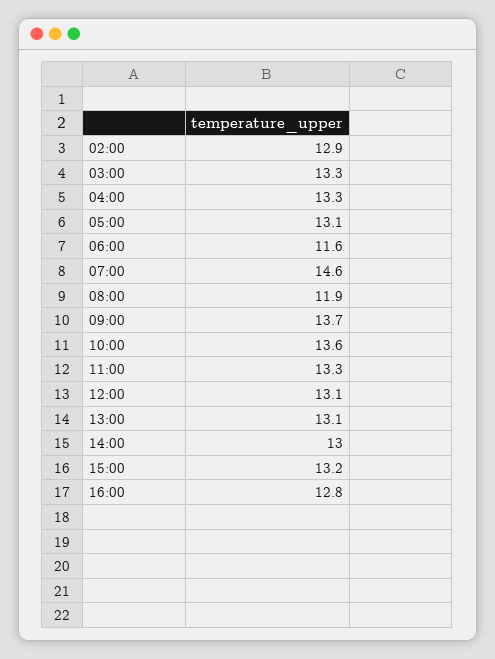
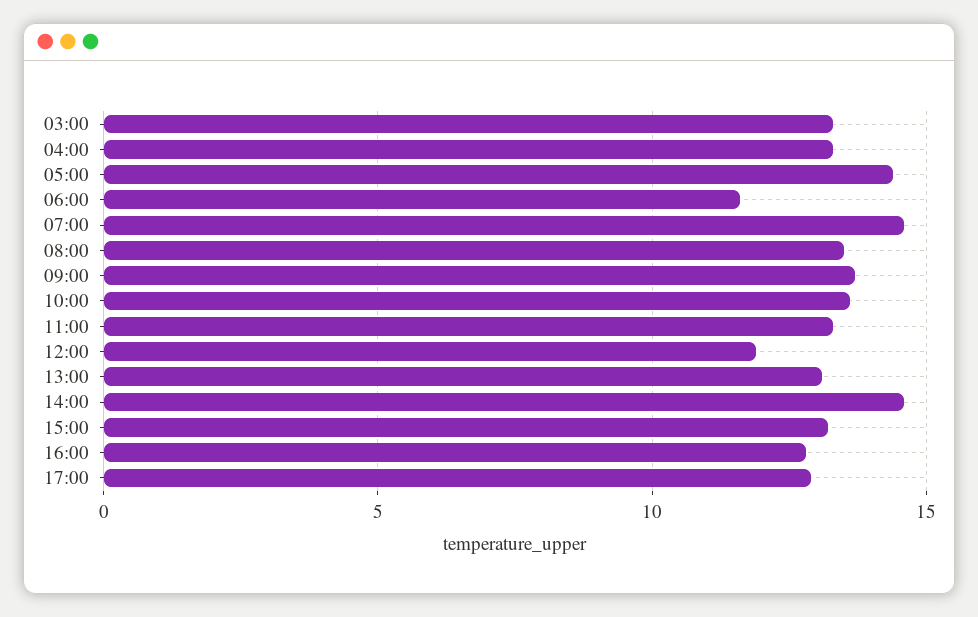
02:00: 12.9 -> none
05:00: 13.1 -> 14.5
08:00: 11.9 -> 13.5
12:00: 13.1 -> 12
14:00: 13 -> 14.5
17:00: none -> 13

